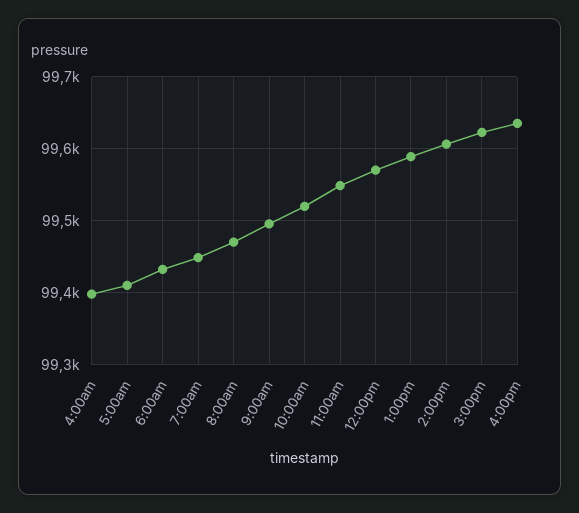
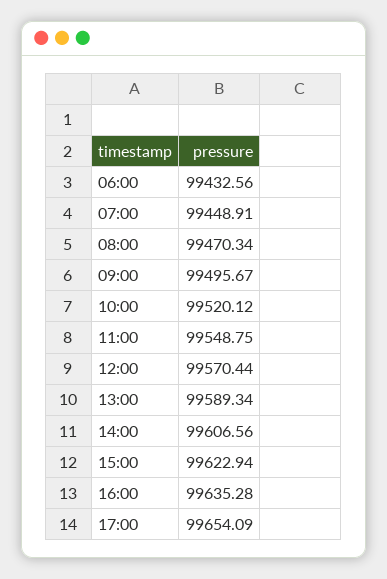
4:00am: 99400 -> none
5:00am: 99410 -> none
17:00: none -> 99654.09

